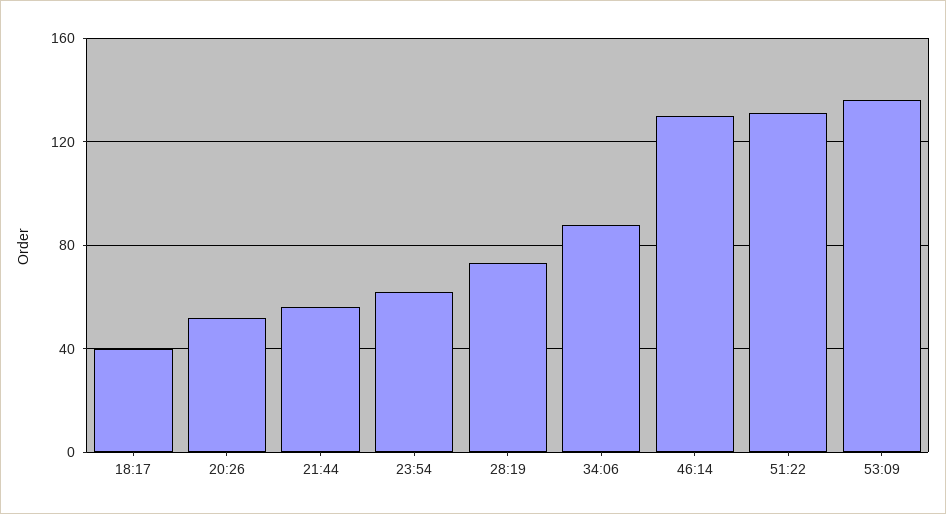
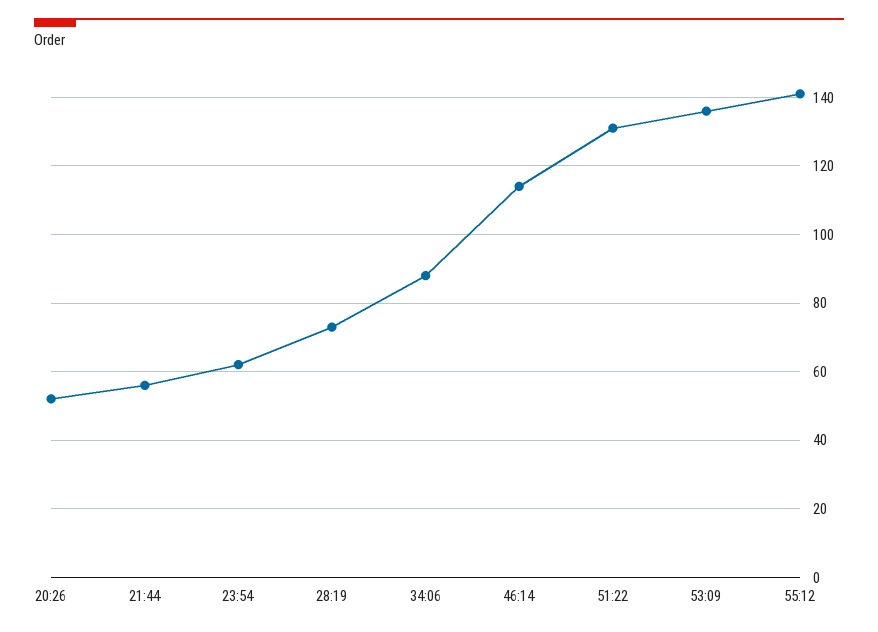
18:17: 40 -> none
46:14: 130 -> 115
55:12: none -> 140

